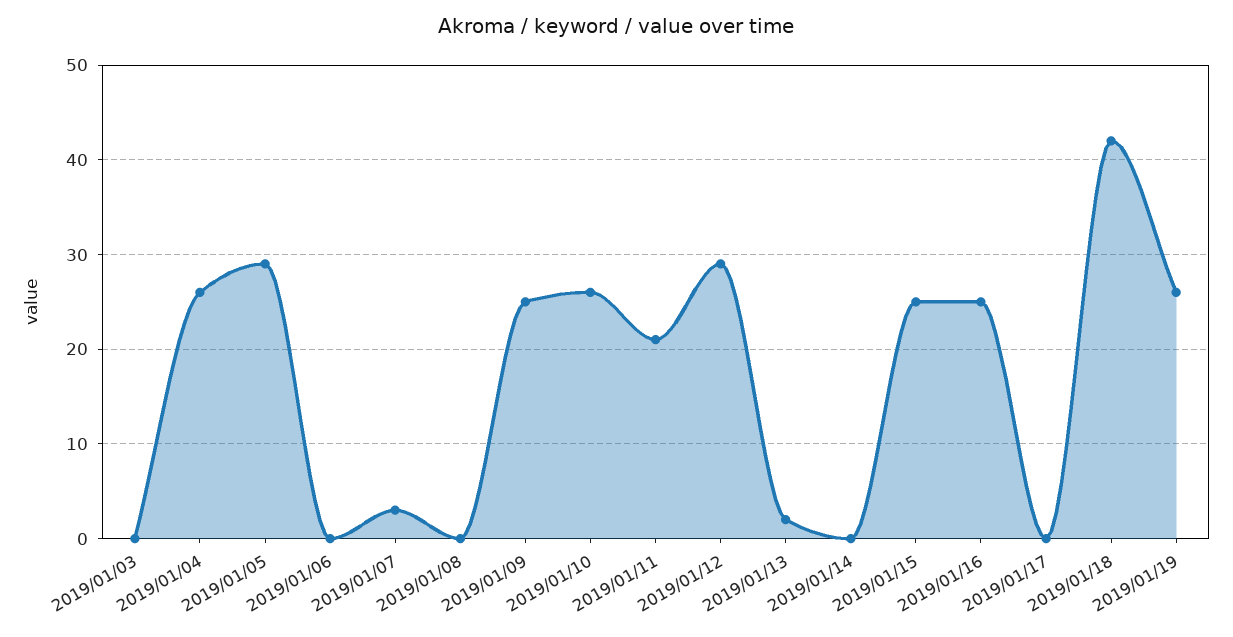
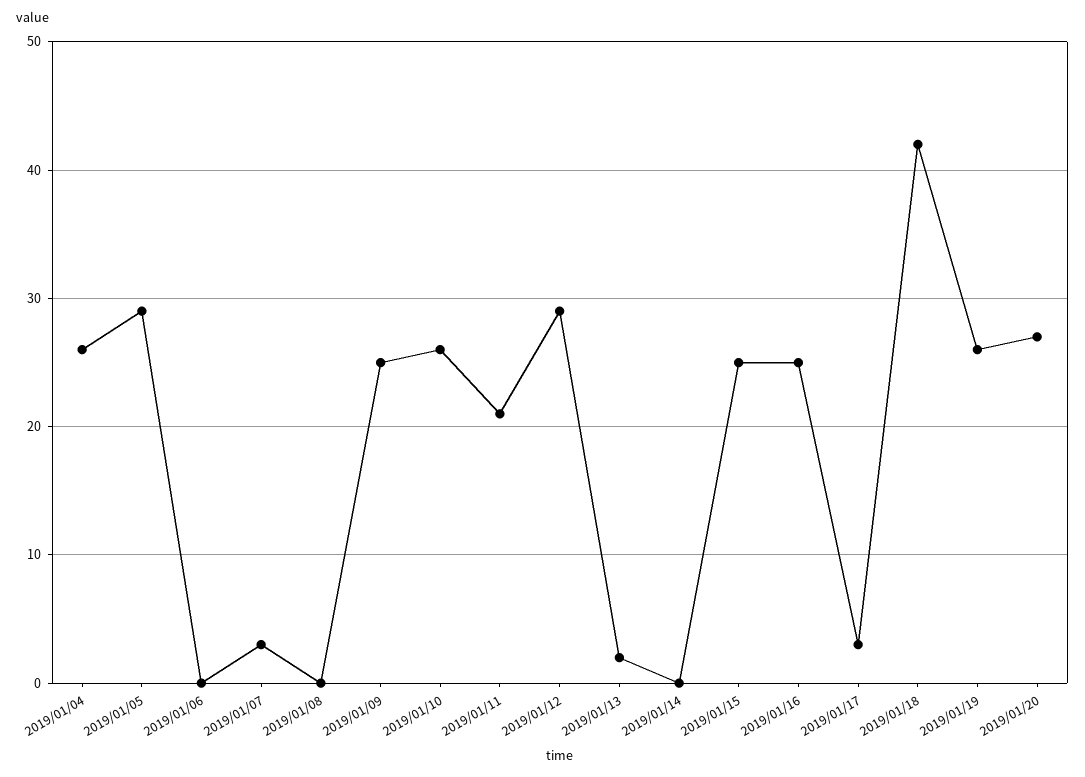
2019/01/03: 0 -> none
2019/01/17: 0 -> 3
2019/01/20: none -> 27

